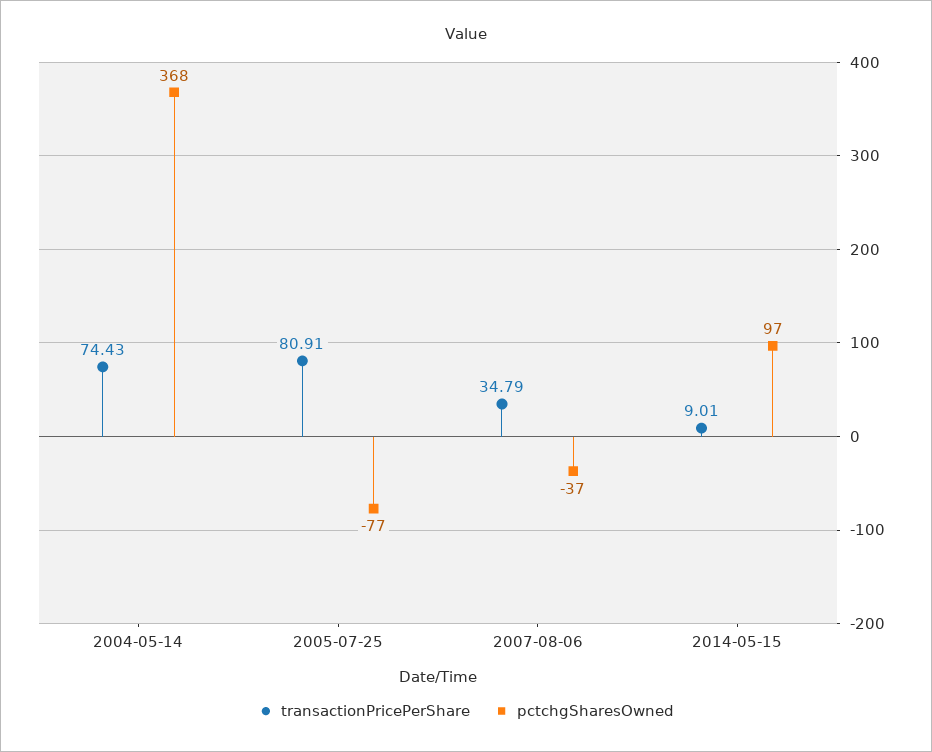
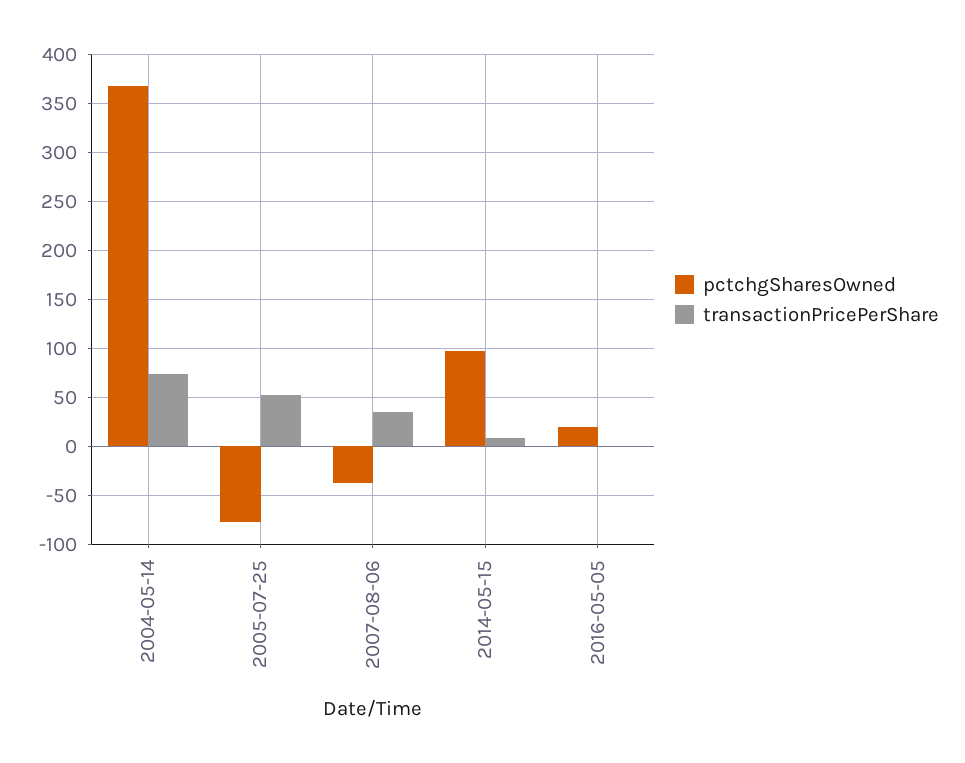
transactionPricePerShare, 2005-07-25: 80.91 -> 50
pctchgSharesOwned, 2016-05-05: none -> 20
transactionPricePerShare, 2016-05-05: none -> 0

